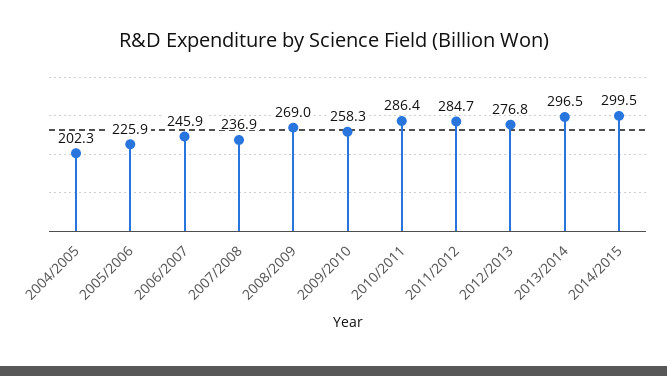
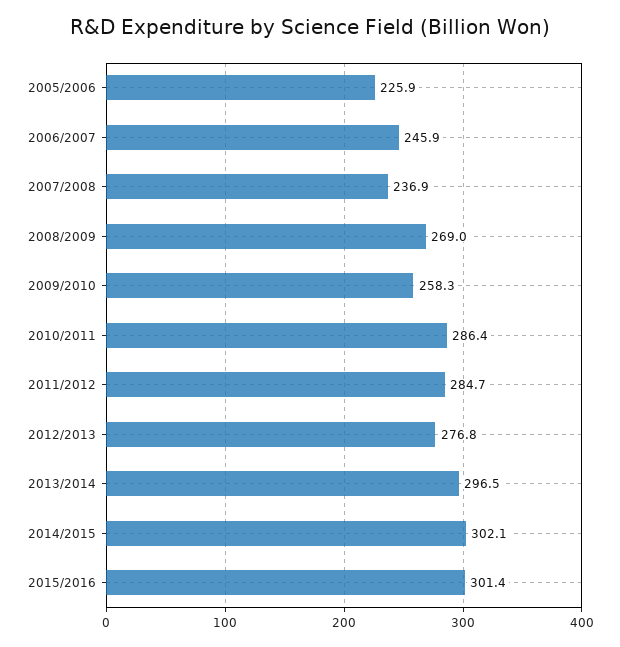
2004/2005: 202.3 -> none
2014/2015: 299.5 -> 302.1
2015/2016: none -> 301.4

